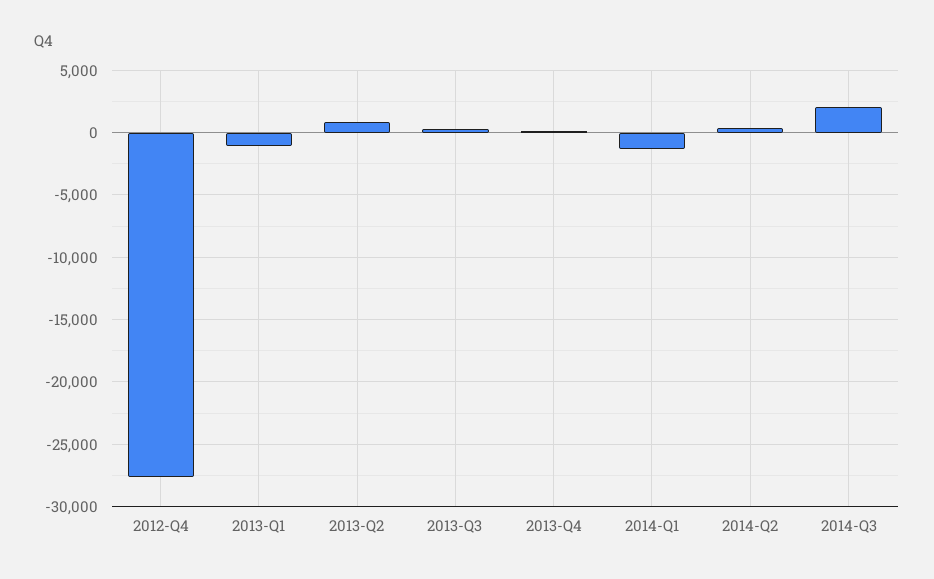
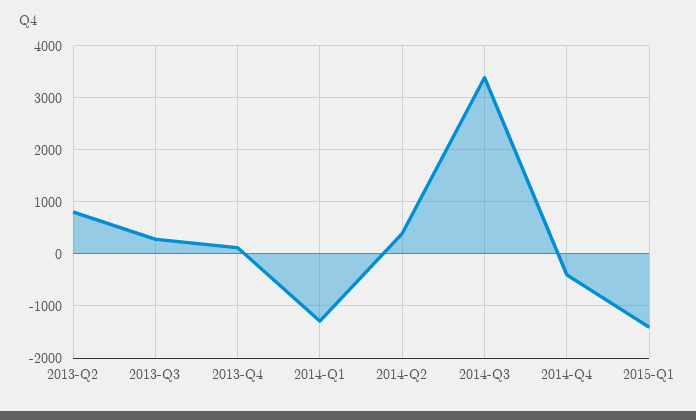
2012-Q4: -27500 -> none
2013-Q1: -1000 -> none
2014-Q3: 2000 -> 3400
2014-Q4: none -> -400
2015-Q1: none -> -1400

